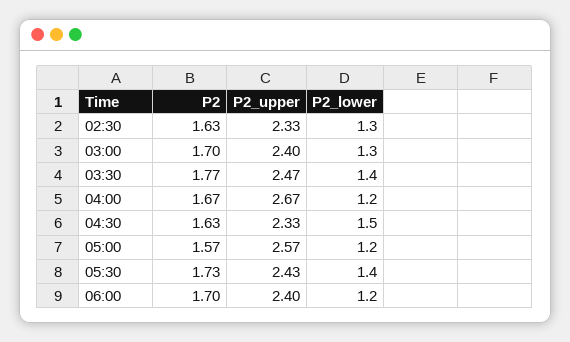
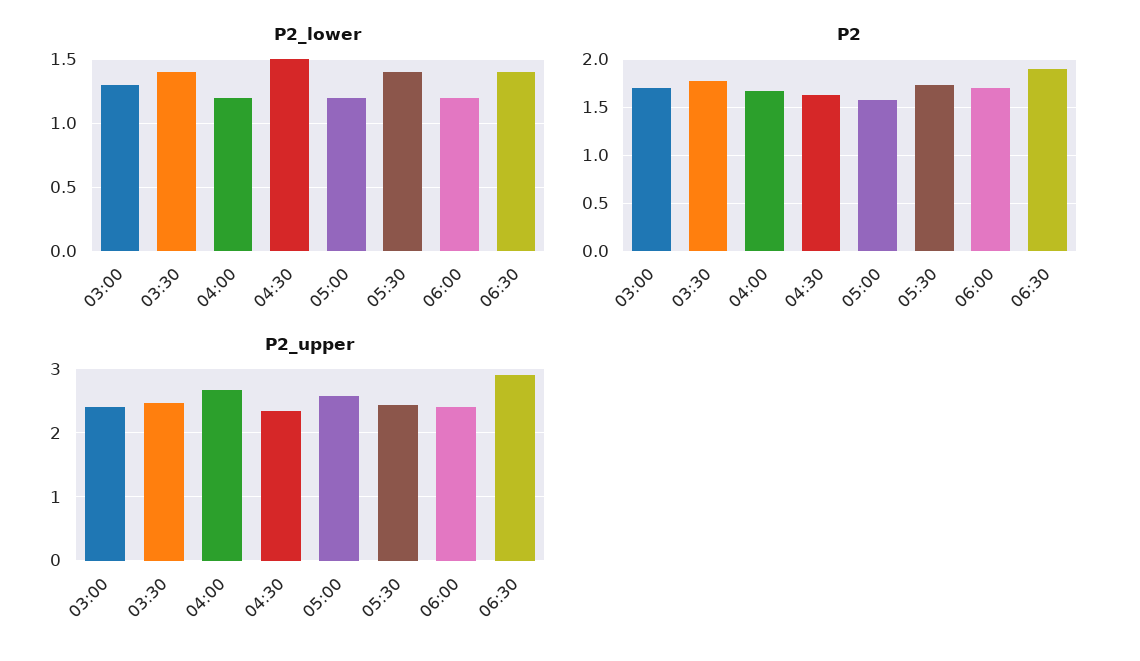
P2, 02:30: 1.63 -> none
P2_upper, 02:30: 2.33 -> none
P2_lower, 02:30: 1.3 -> none
P2_lower, 06:30: none -> 1.4
P2, 06:30: none -> 1.9
P2_upper, 06:30: none -> 2.9

